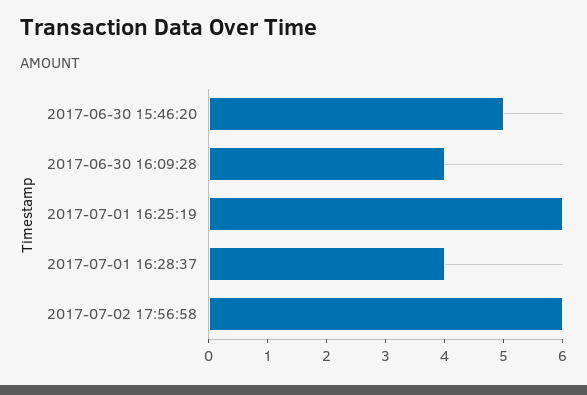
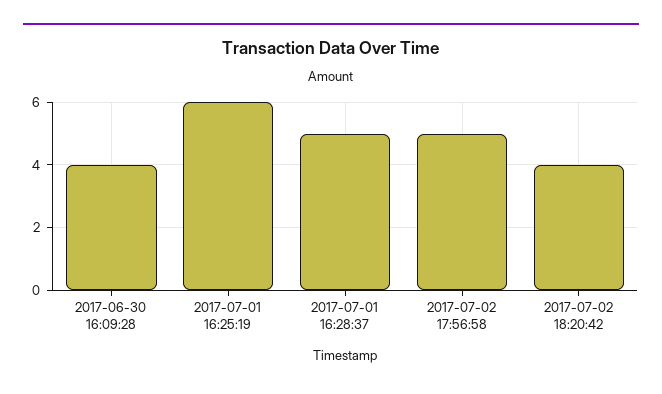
2017-06-30 15:46:20: 5 -> none
2017-07-01 16:28:37: 4 -> 5
2017-07-02 17:56:58: 6 -> 5
2017-07-02 18:20:42: none -> 4

